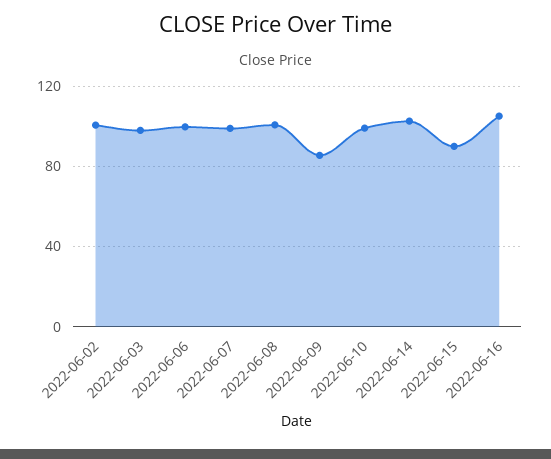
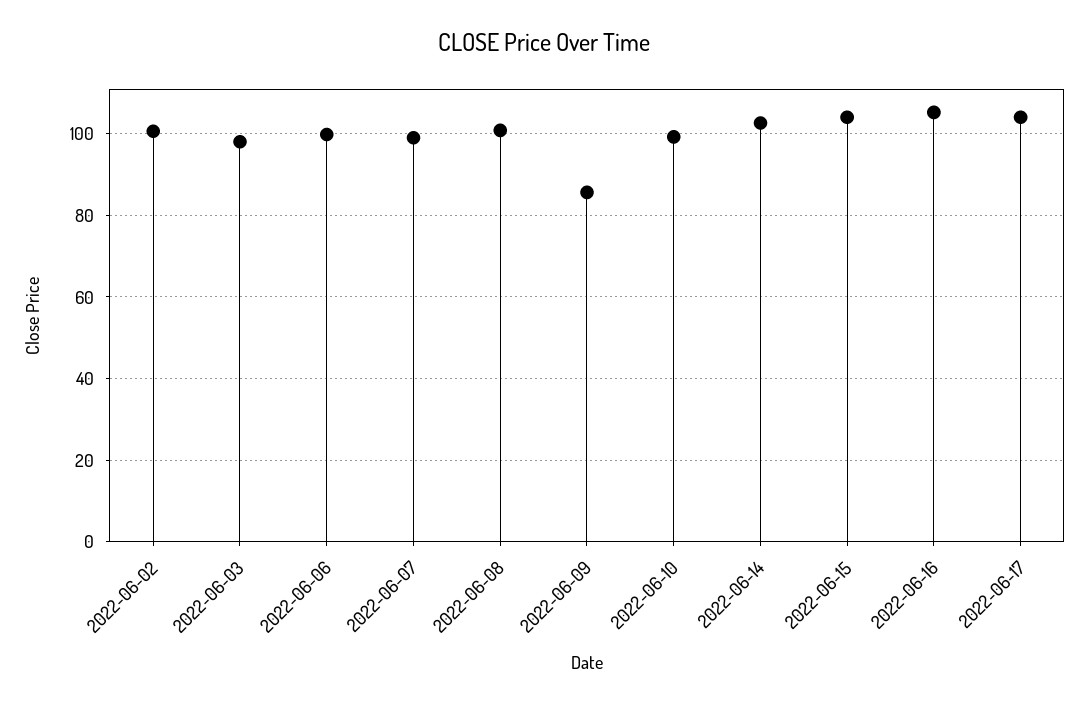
2022-06-15: 90 -> 104
2022-06-17: none -> 104

